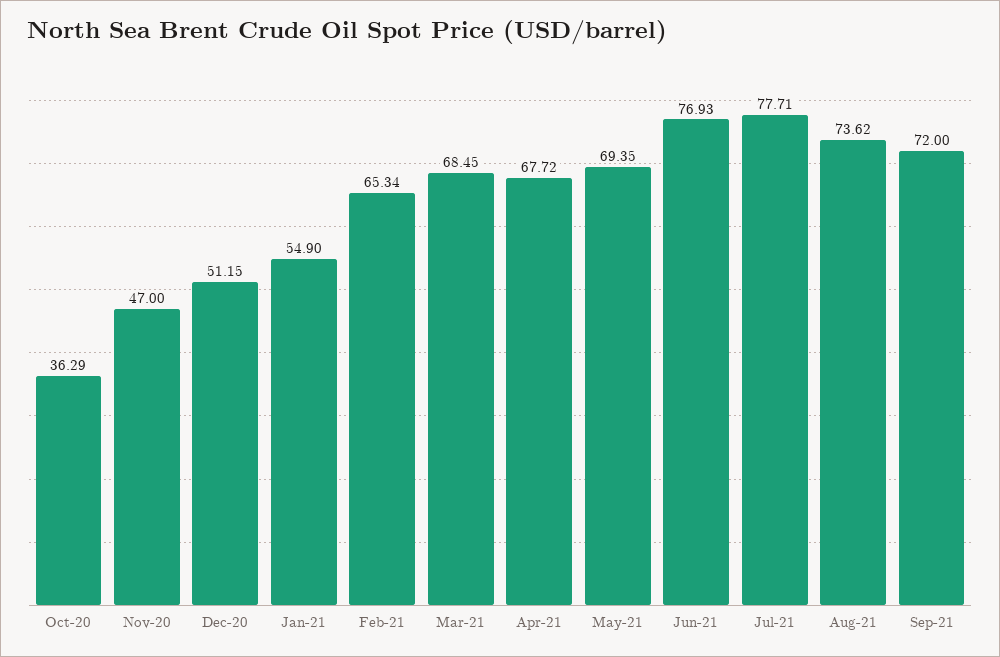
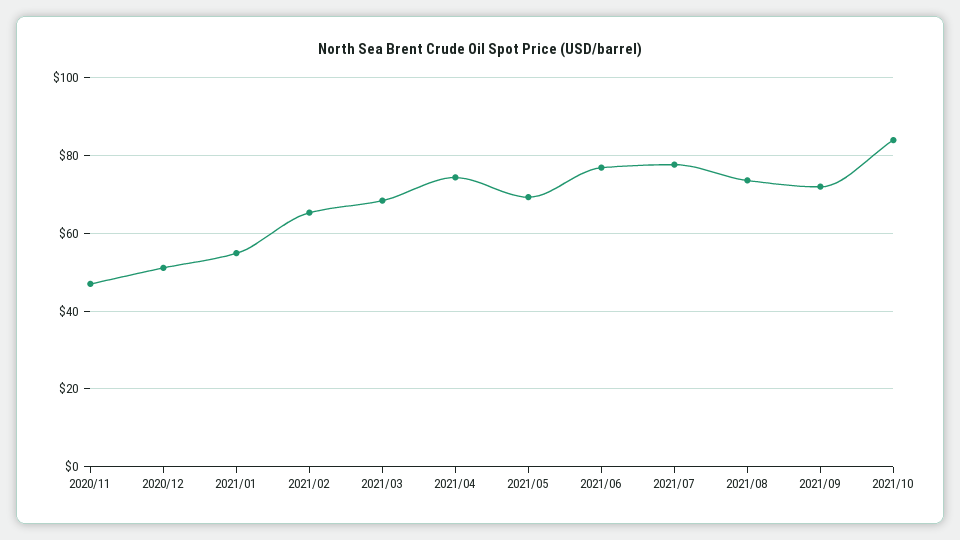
Oct-20: 36.29 -> none
Apr-21: 67.72 -> 74
2021/10: none -> 84

